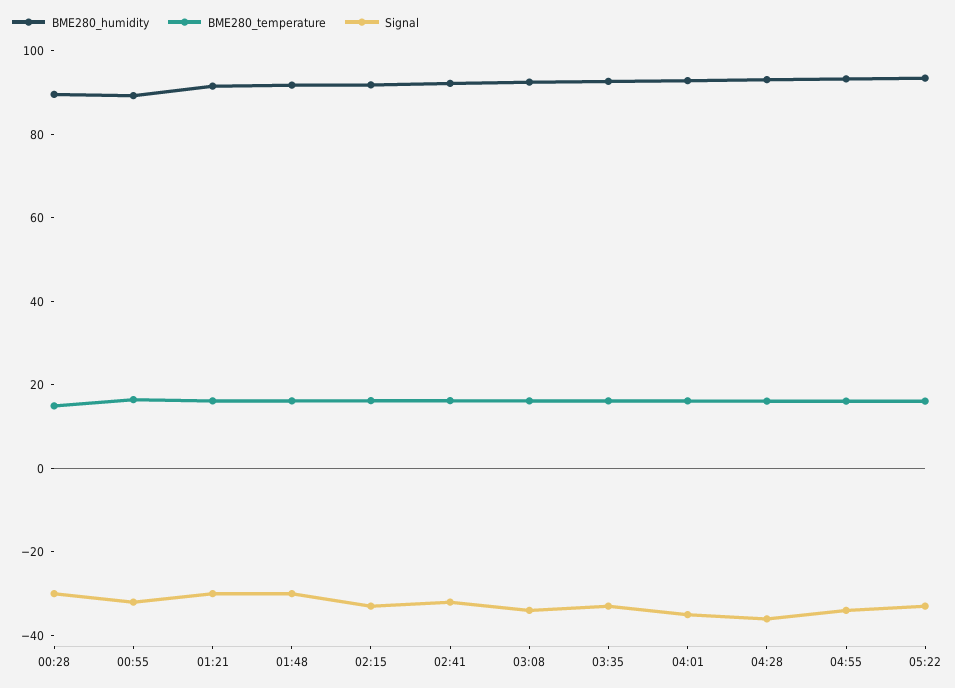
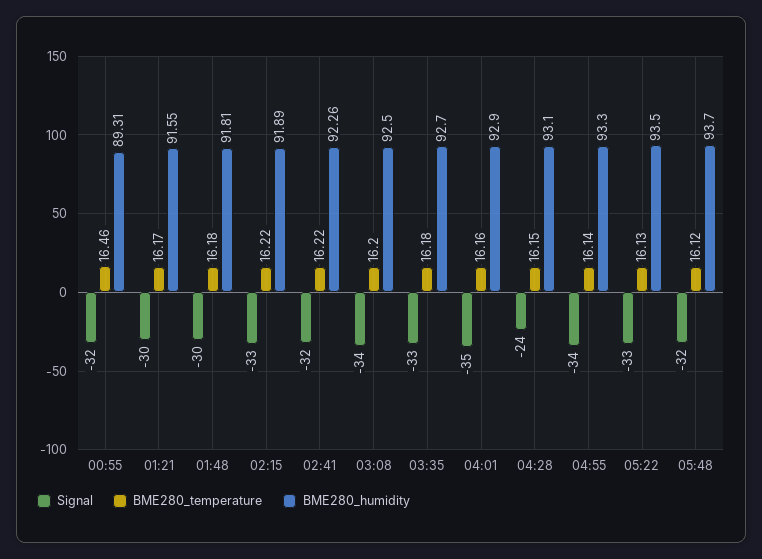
BME280_humidity, 00:28: 90 -> none
BME280_temperature, 00:28: 15 -> none
Signal, 00:28: -30 -> none
Signal, 04:28: -35 -> -24
Signal, 05:48: none -> -32
BME280_temperature, 05:48: none -> 16.12
BME280_humidity, 05:48: none -> 93.7

